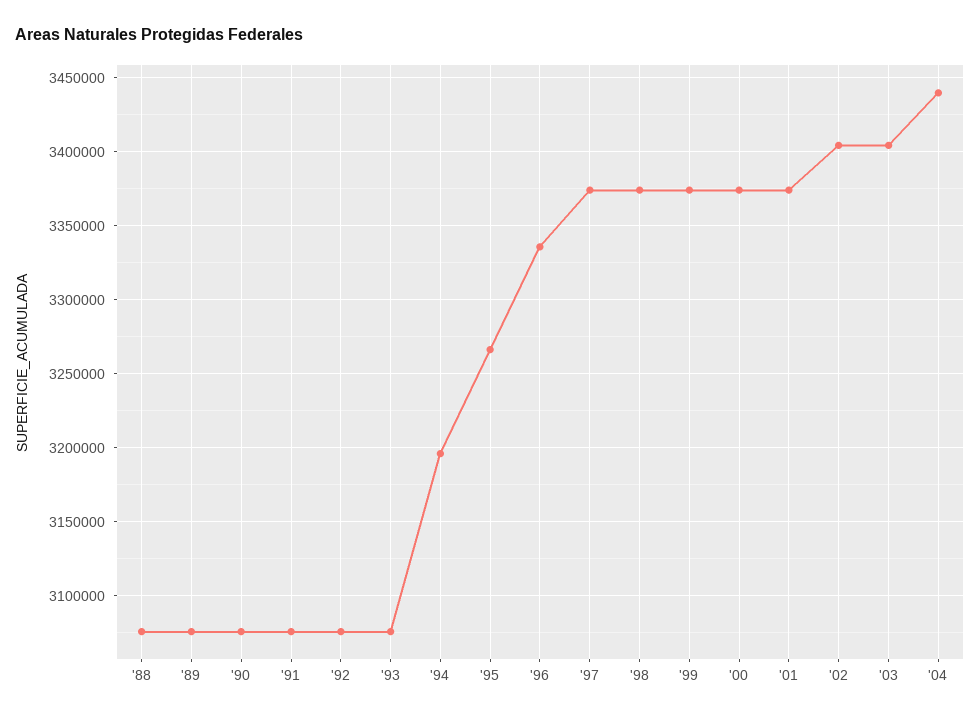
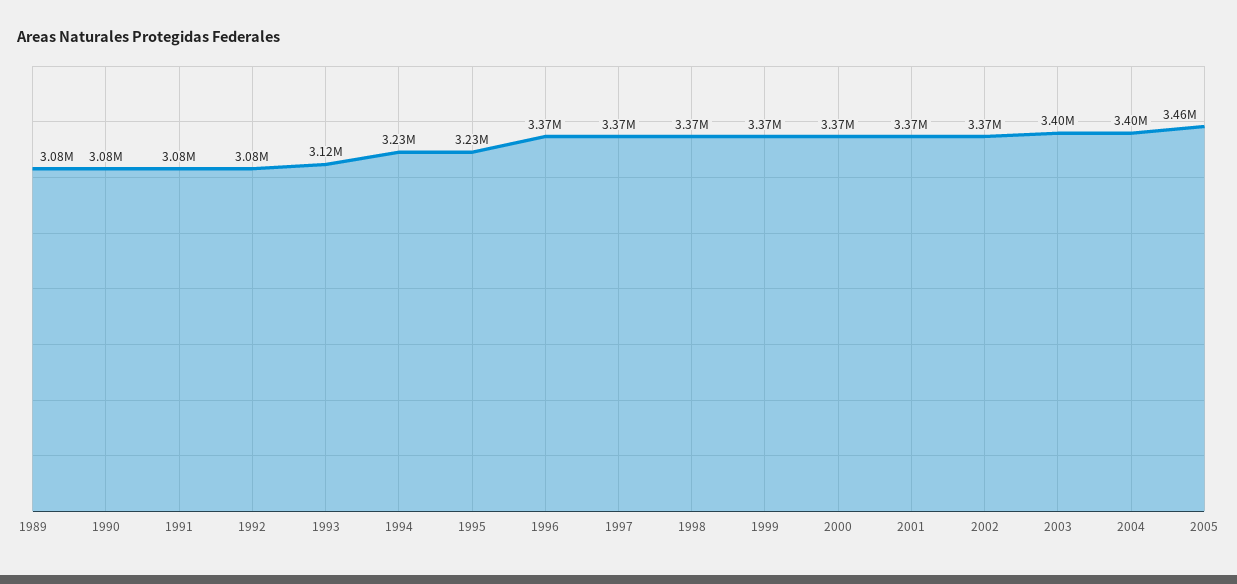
'88: 3075000 -> none
'93: 3075000 -> 3120000
'94: 3195000 -> 3230000
'95: 3265000 -> 3230000
'96: 3335000 -> 3370000
'02: 3405000 -> 3370000
'04: 3440000 -> 3400000
2005: none -> 3460000

